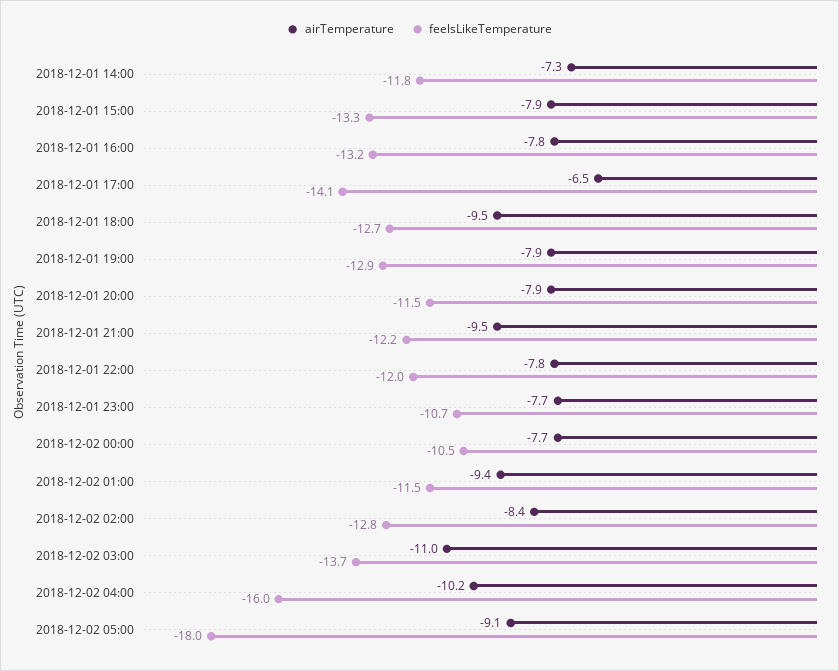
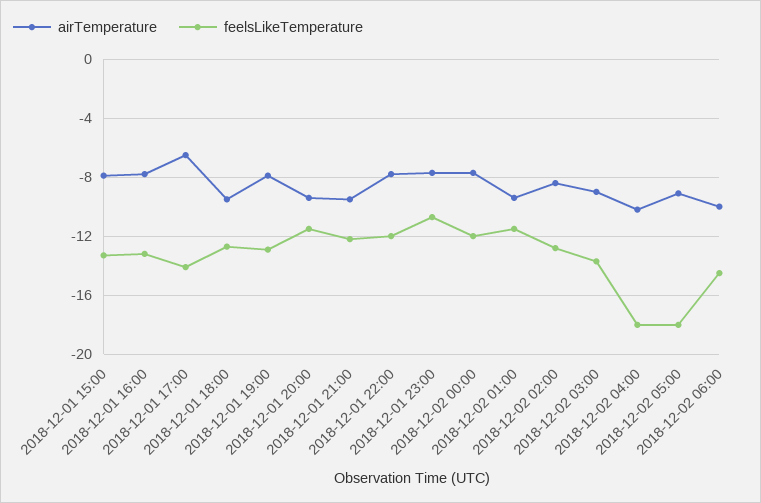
airTemperature, 2018-12-01 14:00: -7.3 -> none
feelsLikeTemperature, 2018-12-01 14:00: -11.8 -> none
airTemperature, 2018-12-01 20:00: -7.9 -> -9.5
feelsLikeTemperature, 2018-12-02 00:00: -10.5 -> -12
airTemperature, 2018-12-02 03:00: -11 -> -9
feelsLikeTemperature, 2018-12-02 04:00: -16 -> -18
airTemperature, 2018-12-02 06:00: none -> -10
feelsLikeTemperature, 2018-12-02 06:00: none -> -14.5

